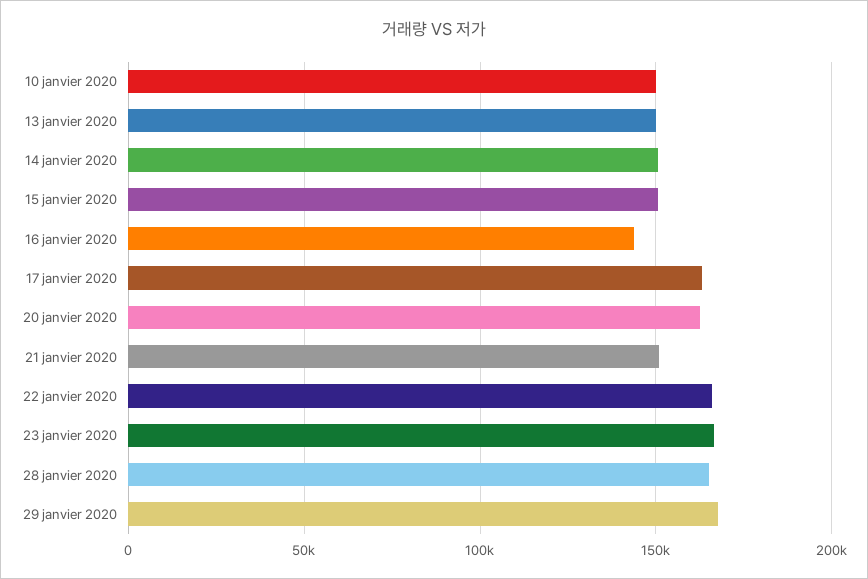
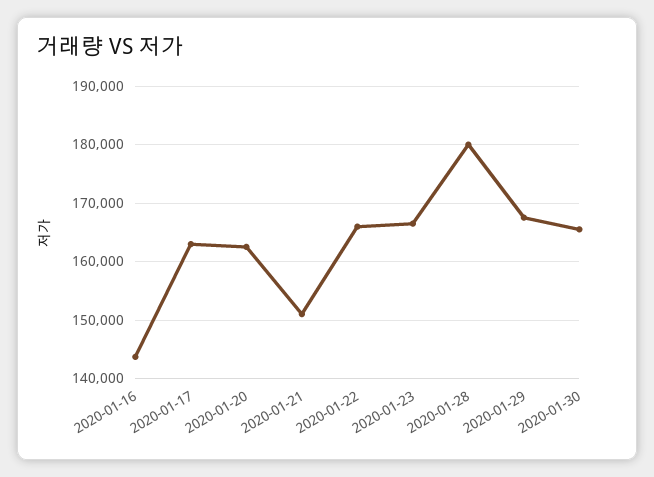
10 janvier 2020: 150000 -> none
13 janvier 2020: 150000 -> none
14 janvier 2020: 150000 -> none
15 janvier 2020: 150000 -> none
28 janvier 2020: 165000 -> 180000
2020-01-30: none -> 166000

